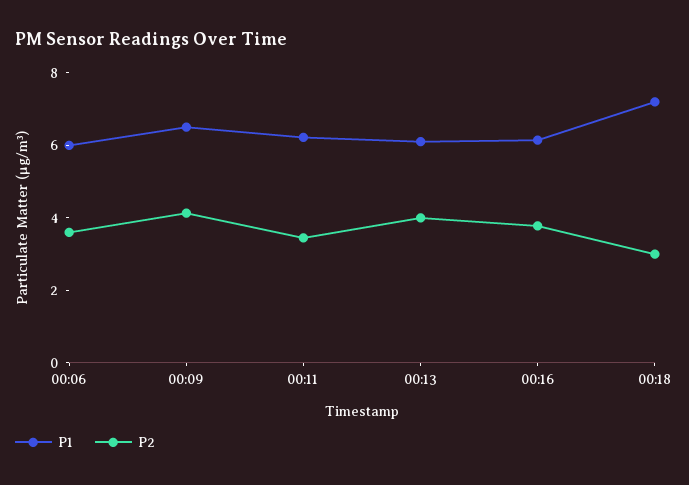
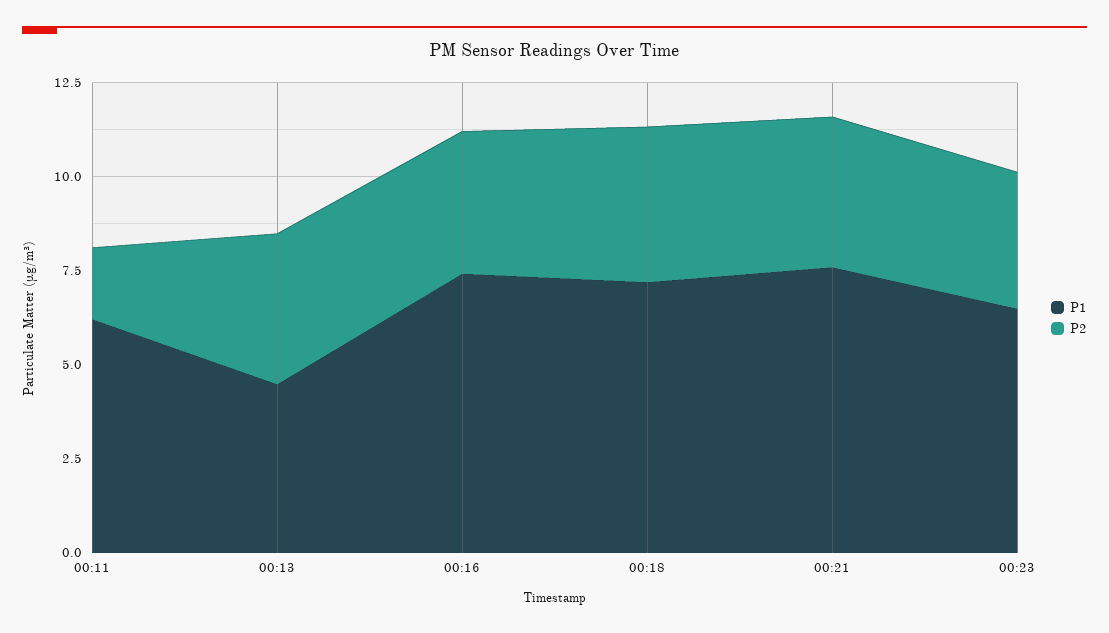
P1, 00:06: 6 -> none
P2, 00:06: 3.5 -> none
P1, 00:09: 6.5 -> none
P2, 00:09: 4 -> none
P2, 00:11: 3.5 -> 2
P1, 00:13: 6 -> 4.5
P1, 00:16: 6 -> 7.5
P2, 00:18: 3 -> 4
P1, 00:21: none -> 7.5
P2, 00:21: none -> 4
P1, 00:23: none -> 6.5
P2, 00:23: none -> 3.5

